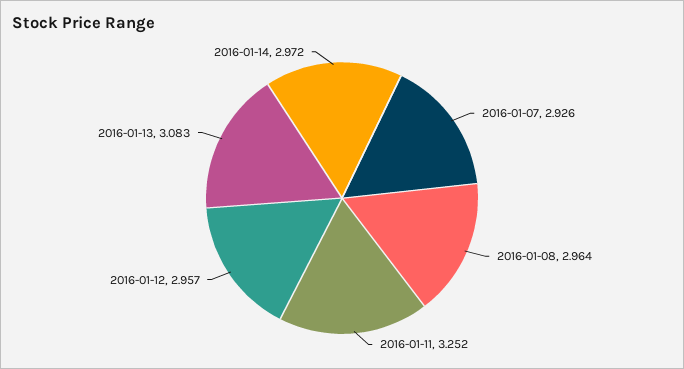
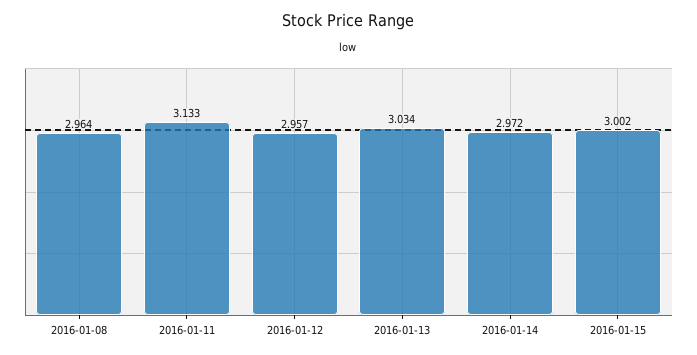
2016-01-07: 2.926 -> none
2016-01-11: 3.252 -> 3.133
2016-01-13: 3.083 -> 3.034
2016-01-15: none -> 3.002

